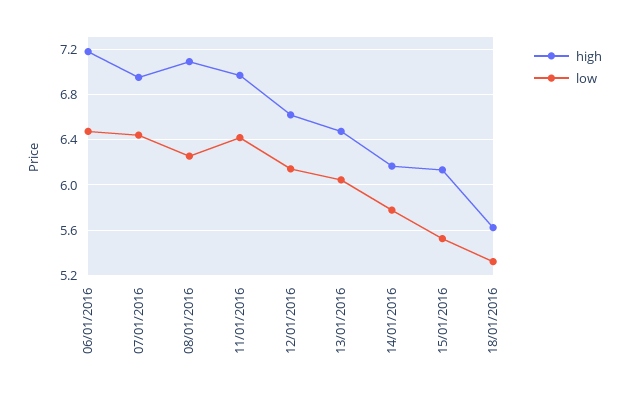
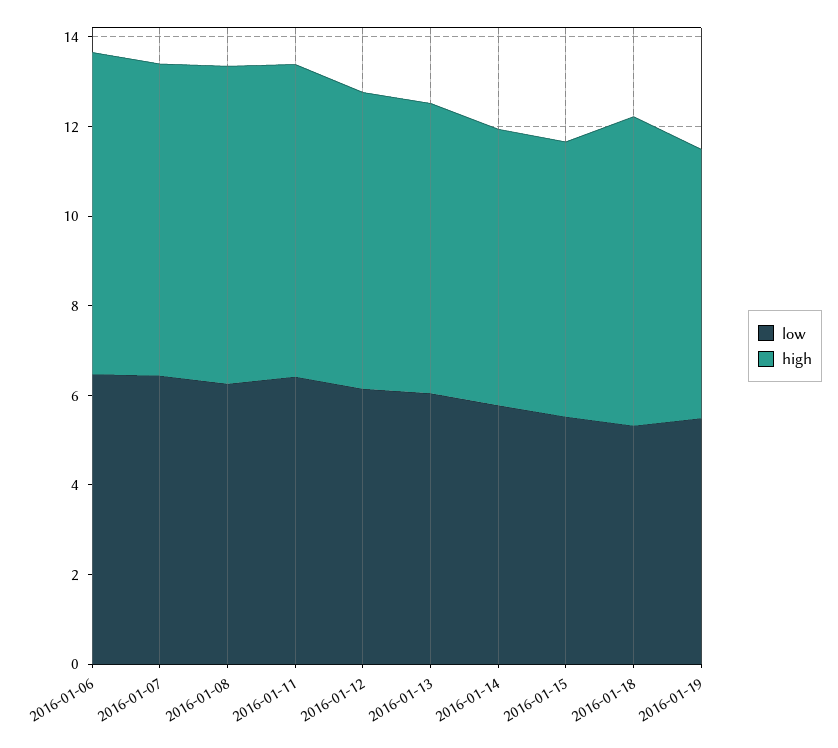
high, 18/01/2016: 5.6 -> 7
low, 2016-01-19: none -> 5.5
high, 2016-01-19: none -> 6

